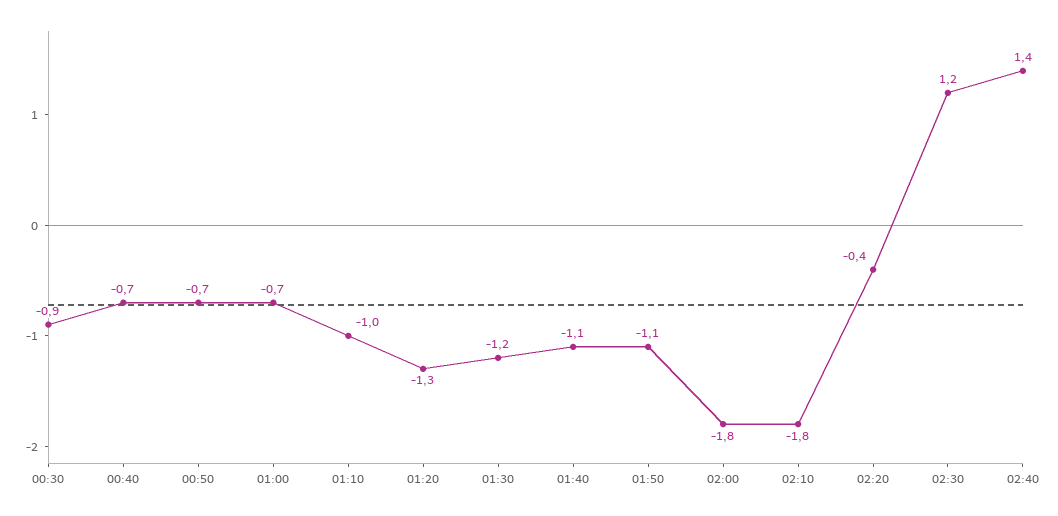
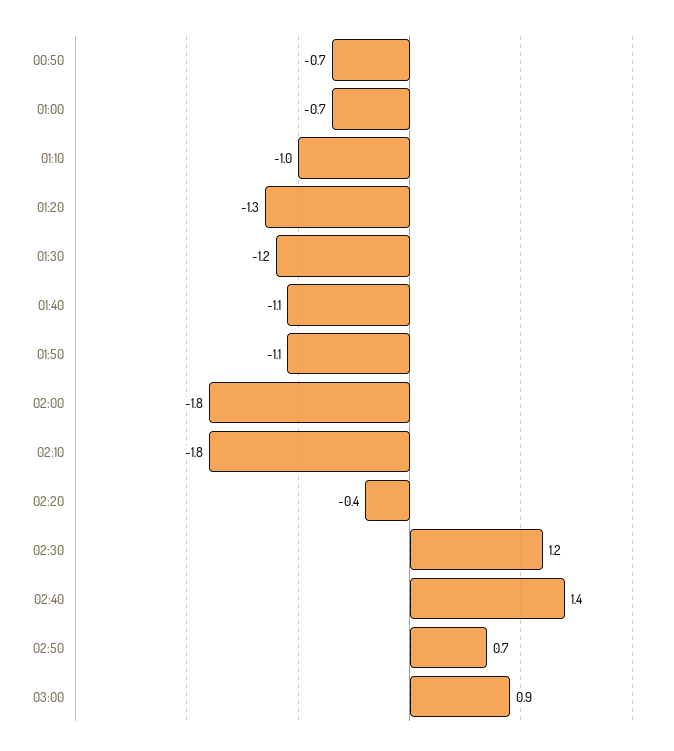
00:30: -0.9 -> none
00:40: -0.7 -> none
02:50: none -> 0.7
03:00: none -> 0.9

